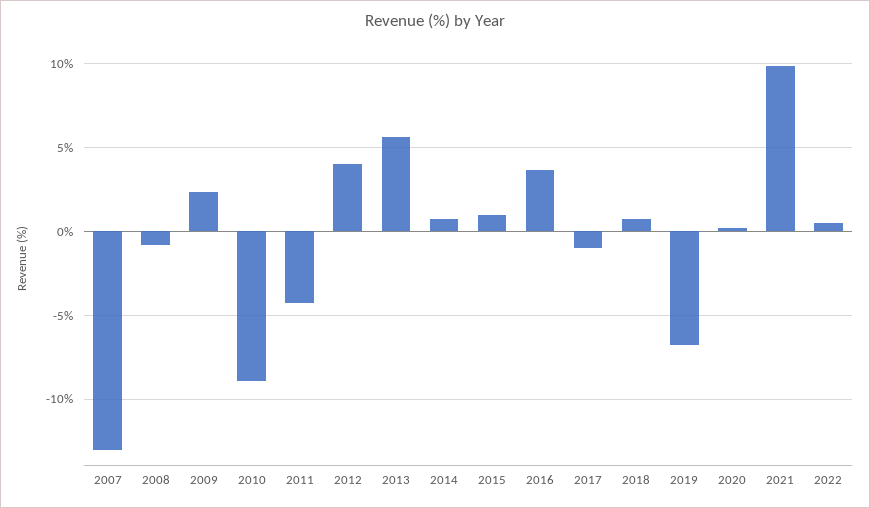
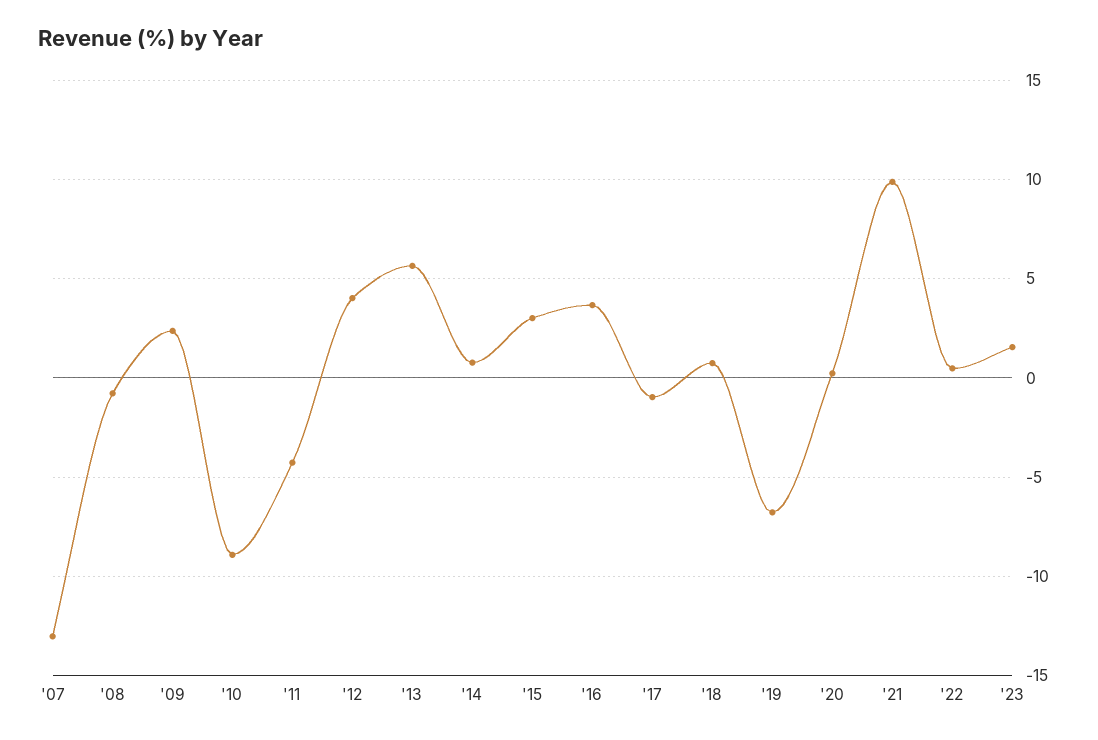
2015: 1 -> 3
'23: none -> 1.5

